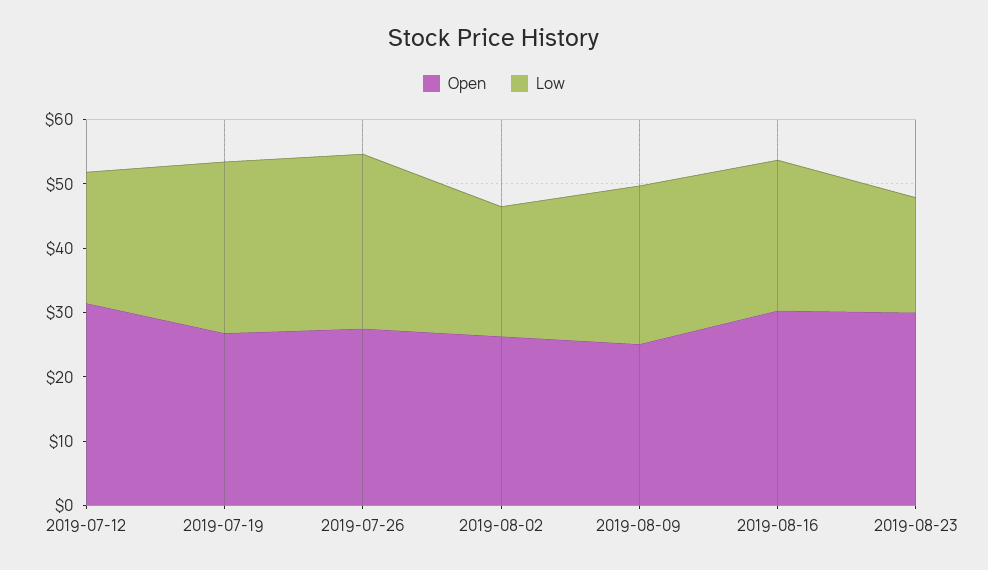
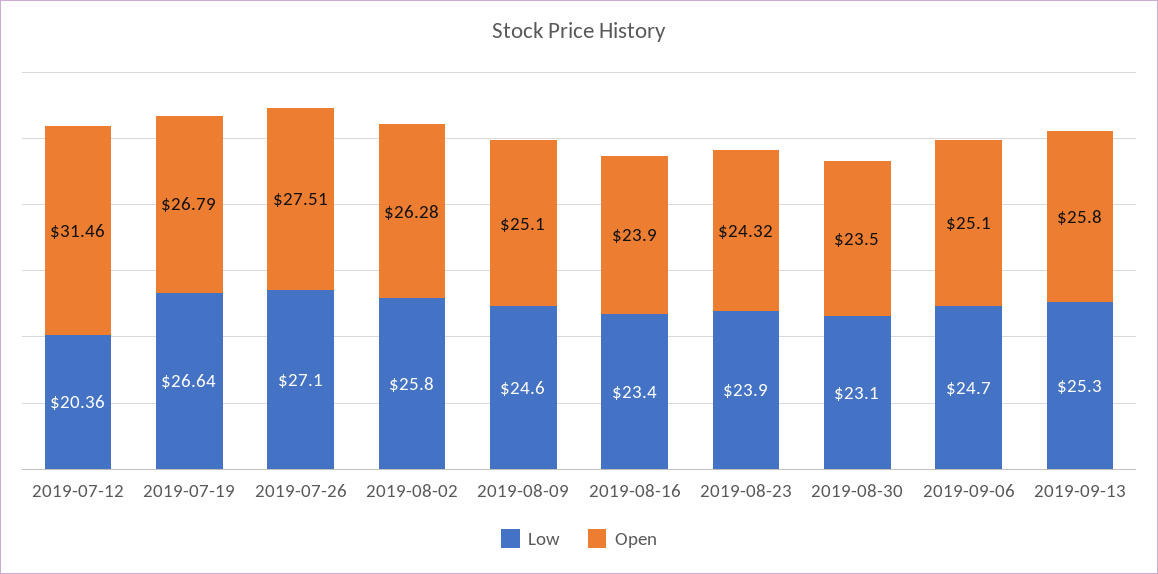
Low, 2019-08-02: 20 -> 25.8
Open, 2019-08-16: 30 -> 23.9
Open, 2019-08-23: 30 -> 24.32
Low, 2019-08-23: 18 -> 23.9
Low, 2019-08-30: none -> 23.1
Open, 2019-08-30: none -> 23.5
Low, 2019-09-06: none -> 24.7
Open, 2019-09-06: none -> 25.1
Low, 2019-09-13: none -> 25.3
Open, 2019-09-13: none -> 25.8

